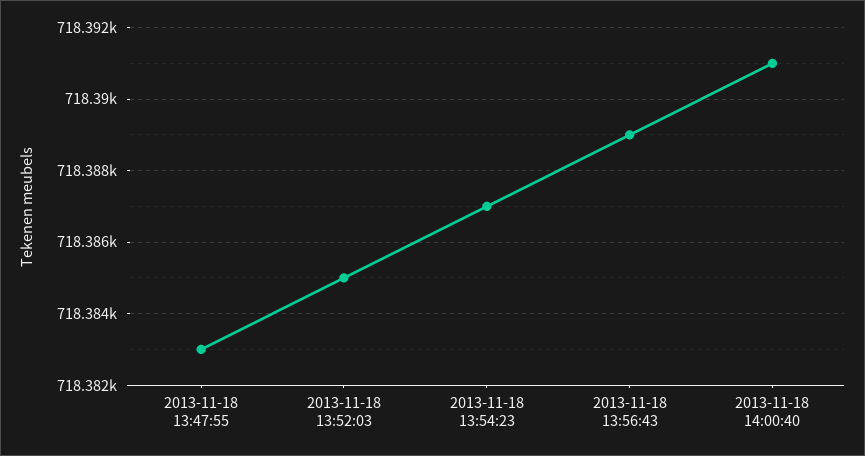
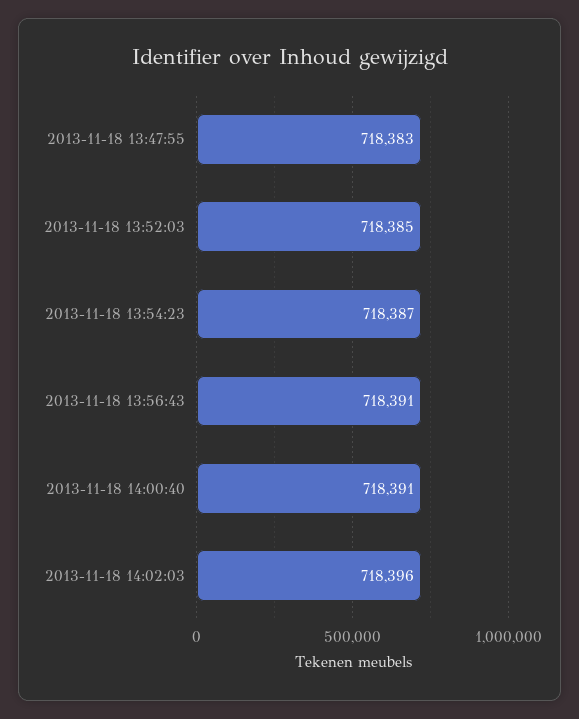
2013-11-18 13:56:43: 718389 -> 718391
2013-11-18 14:02:03: none -> 718396

